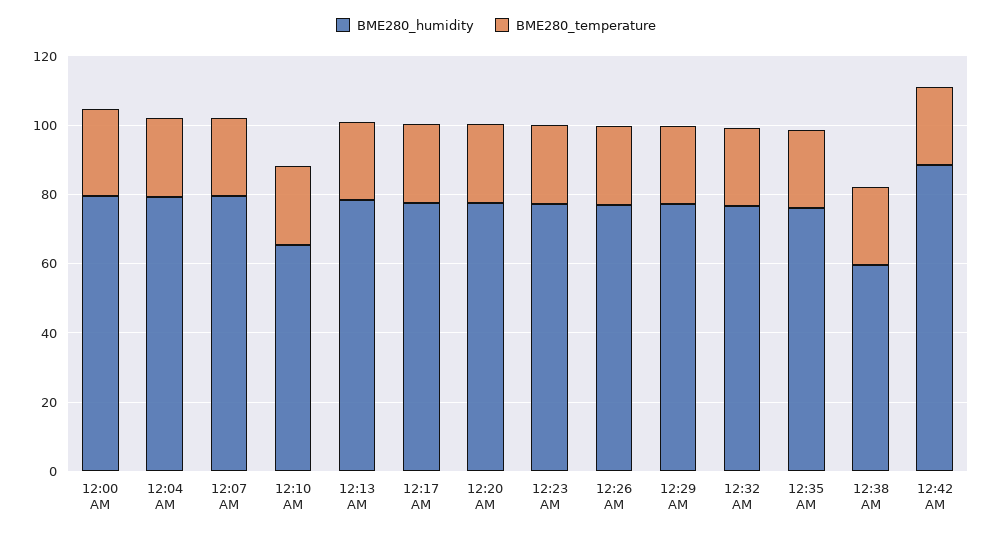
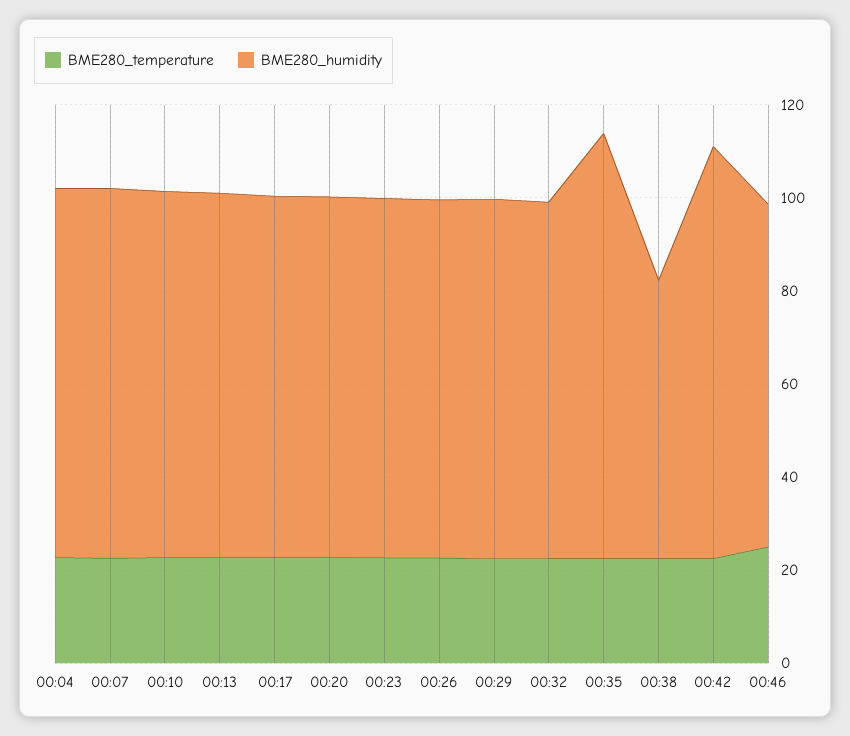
BME280_humidity, 12:00 AM: 80 -> none
BME280_temperature, 12:00 AM: 25 -> none
BME280_humidity, 12:10 AM: 65 -> 80
BME280_humidity, 12:35 AM: 75 -> 90
BME280_temperature, 00:46: none -> 25
BME280_humidity, 00:46: none -> 75

